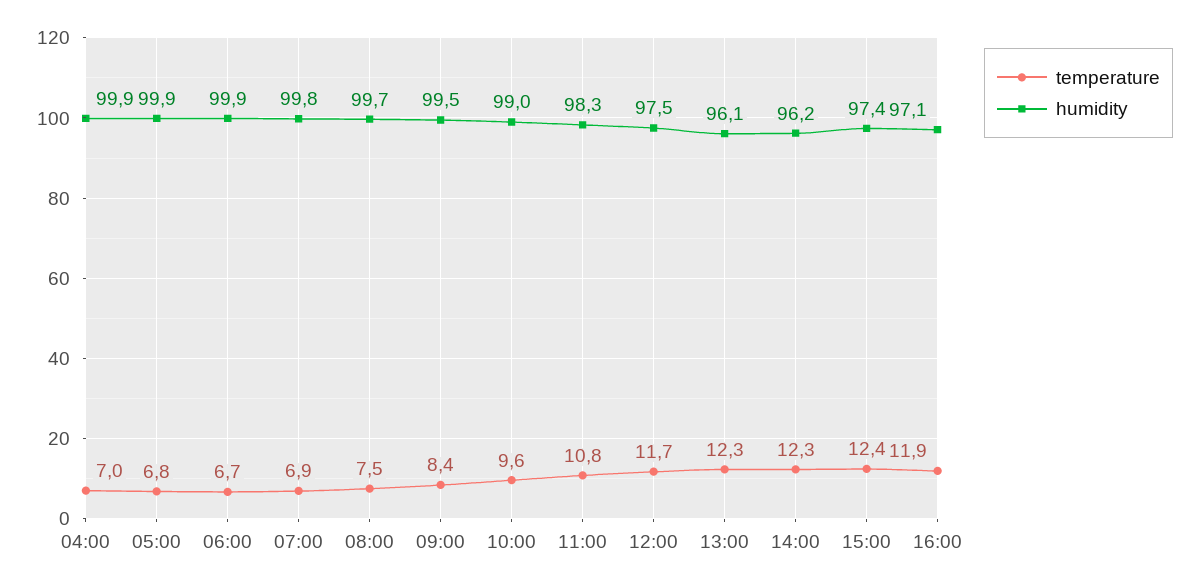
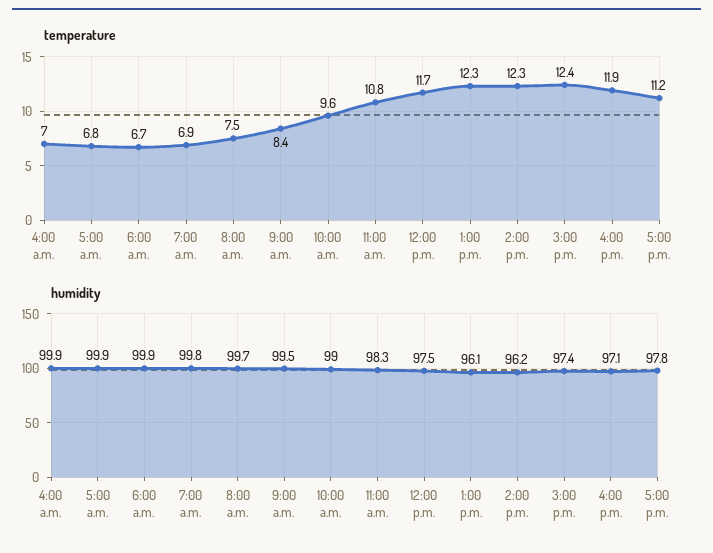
temperature, 5:00 p.m.: none -> 11.2
humidity, 5:00 p.m.: none -> 97.8

